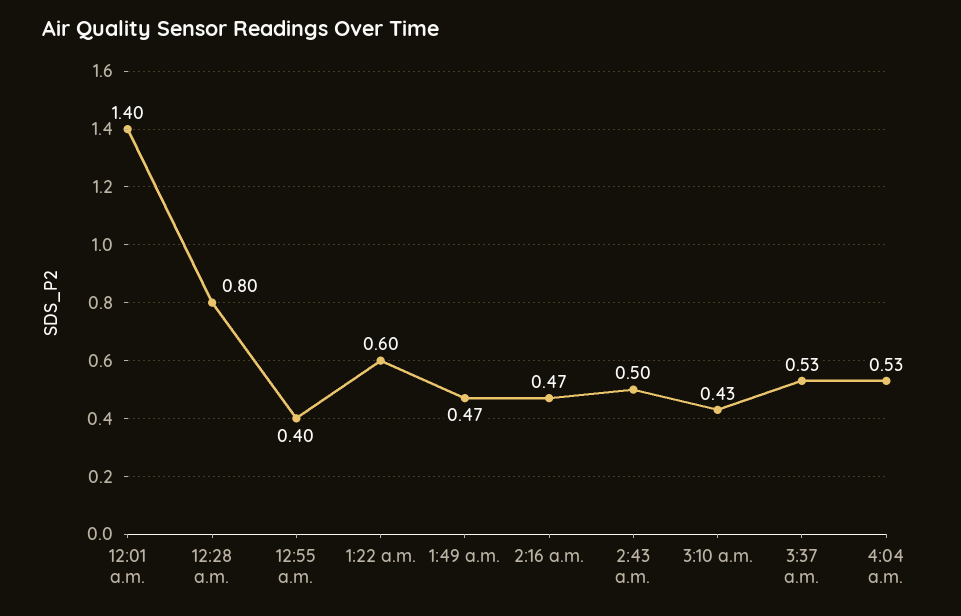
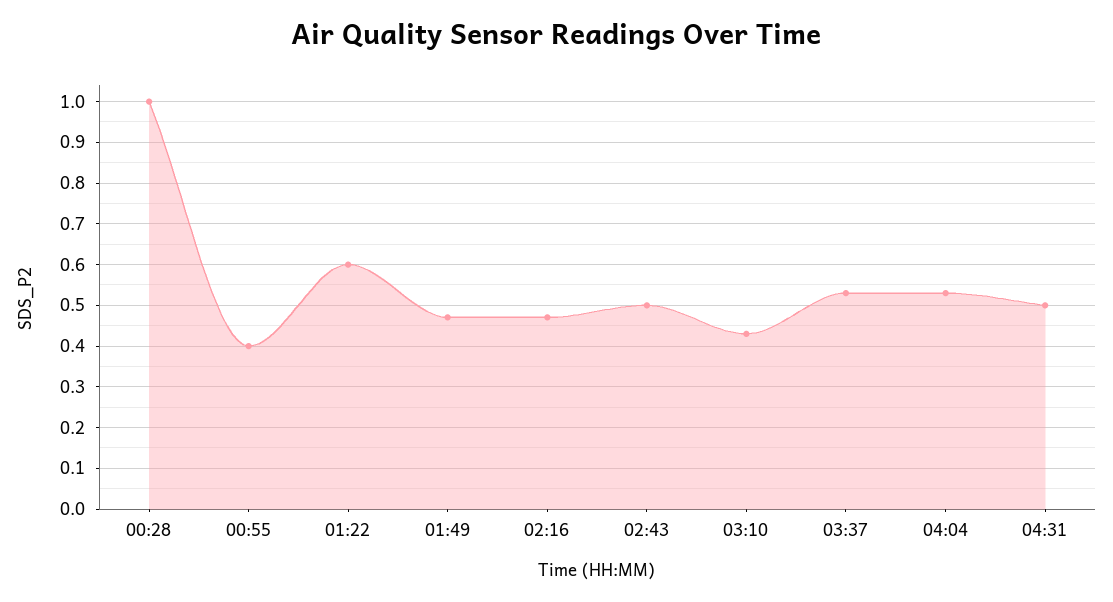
12:01 a.m.: 1.4 -> none
12:28 a.m.: 0.8 -> 1
04:31: none -> 0.5

